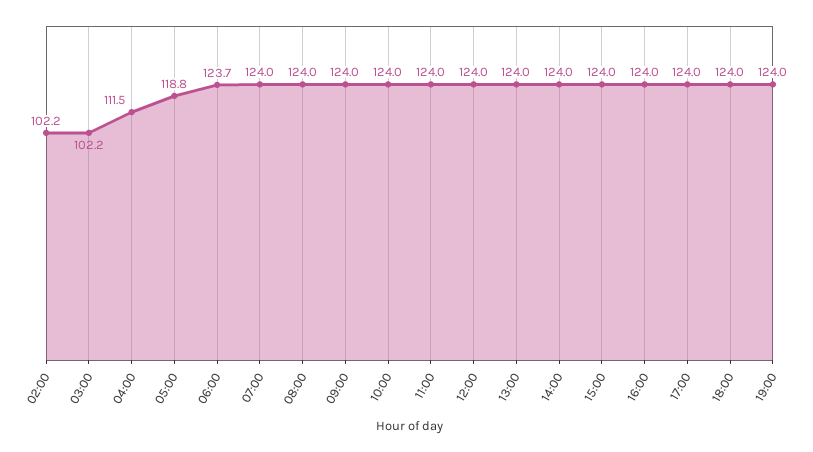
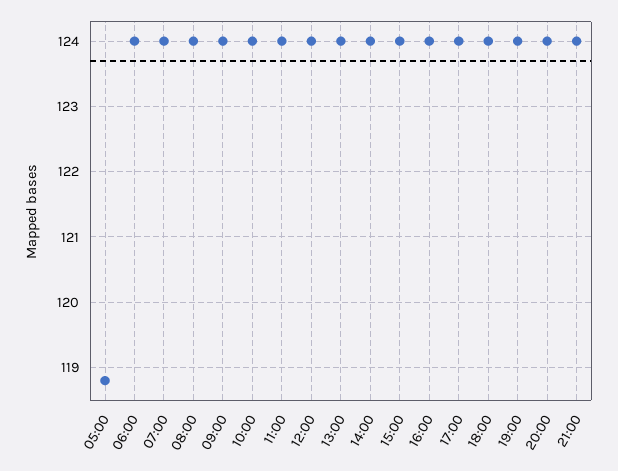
02:00: 102.2 -> none
03:00: 102.2 -> none
04:00: 111.5 -> none
06:00: 123.7 -> 124
20:00: none -> 124
21:00: none -> 124

